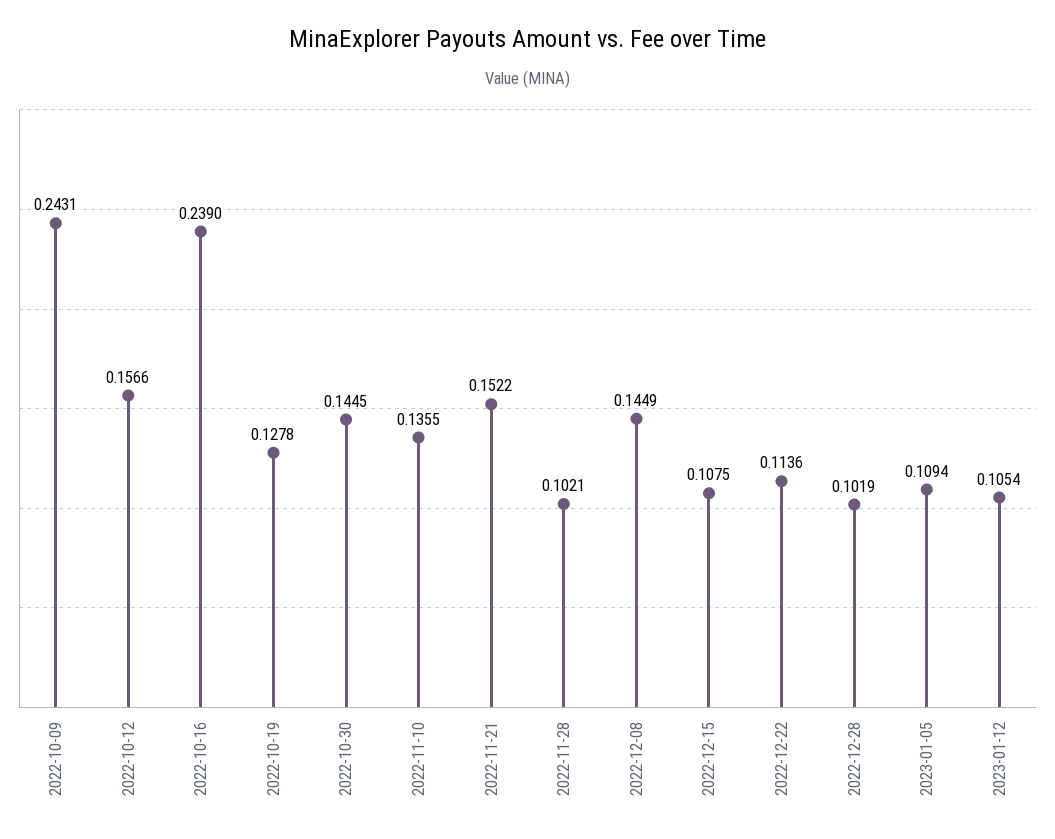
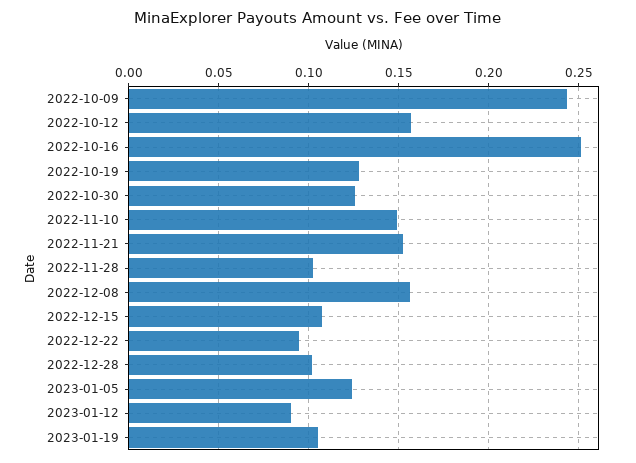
2022-10-16: 0.239 -> 0.25
2022-10-30: 0.1445 -> 0.125
2022-11-10: 0.1355 -> 0.15
2022-12-08: 0.1449 -> 0.155
2022-12-22: 0.1136 -> 0.095
2023-01-05: 0.1094 -> 0.125
2023-01-12: 0.1054 -> 0.09
2023-01-19: none -> 0.105

